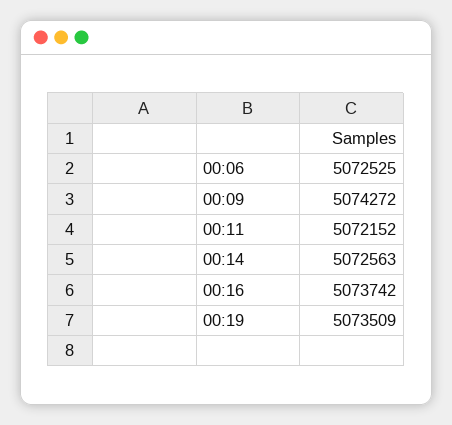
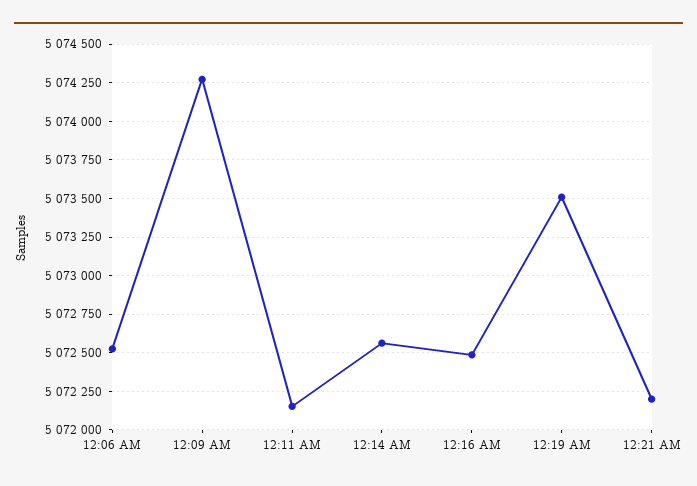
00:16: 5073742 -> 5072500
12:21 AM: none -> 5072200

